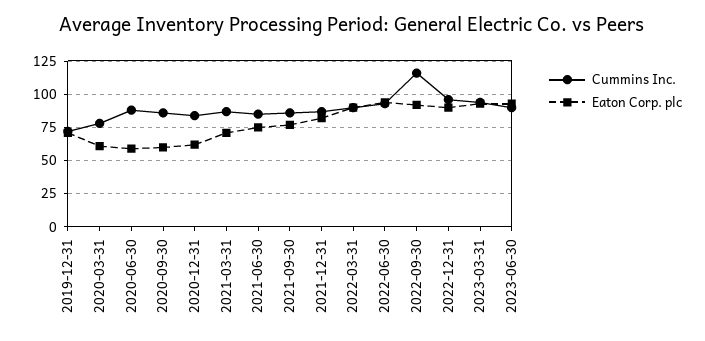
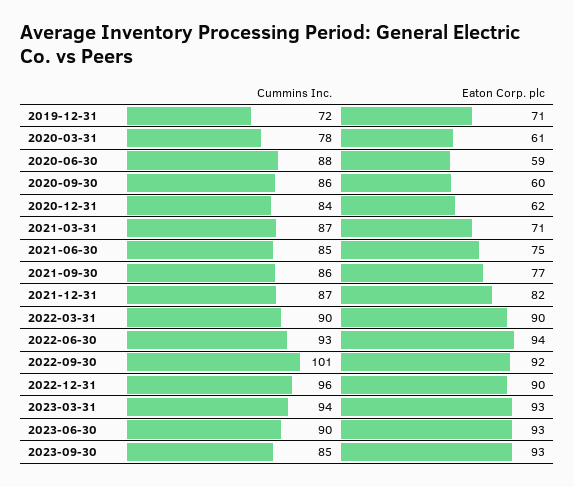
Cummins Inc., 2022-09-30: 115 -> 101
Cummins Inc., 2023-09-30: none -> 85
Eaton Corp. plc, 2023-09-30: none -> 93

